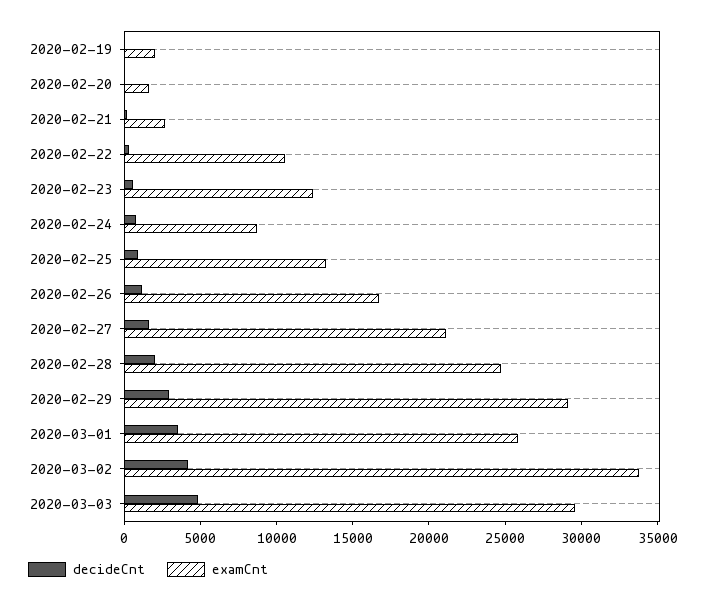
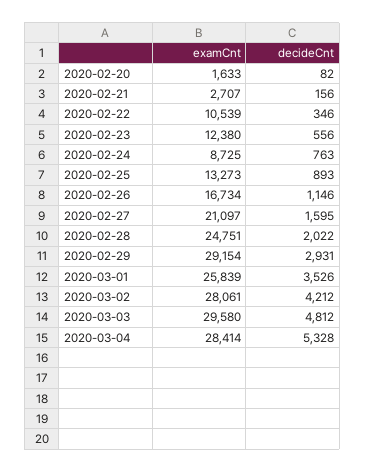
decideCnt, 2020-02-19: 0 -> none
examCnt, 2020-02-19: 2000 -> none
examCnt, 2020-03-02: 34000 -> 28061
examCnt, 2020-03-04: none -> 28414
decideCnt, 2020-03-04: none -> 5328

